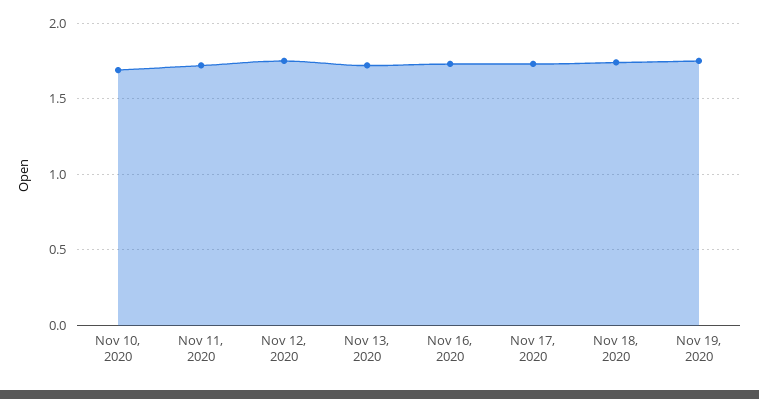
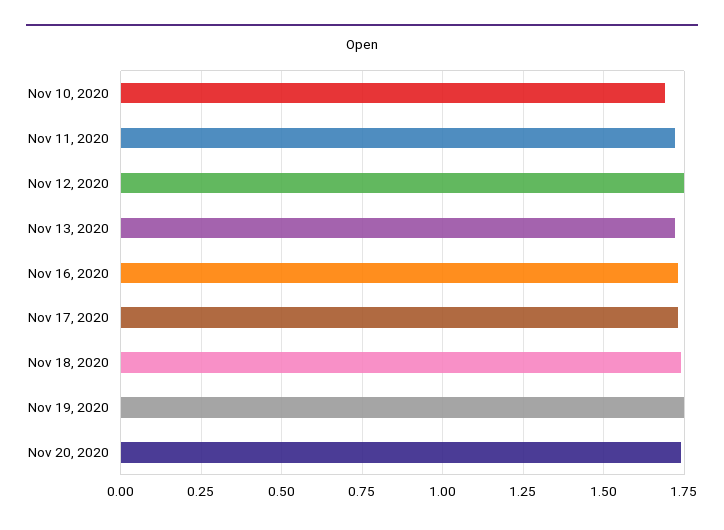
Nov 20, 2020: none -> 1.75

